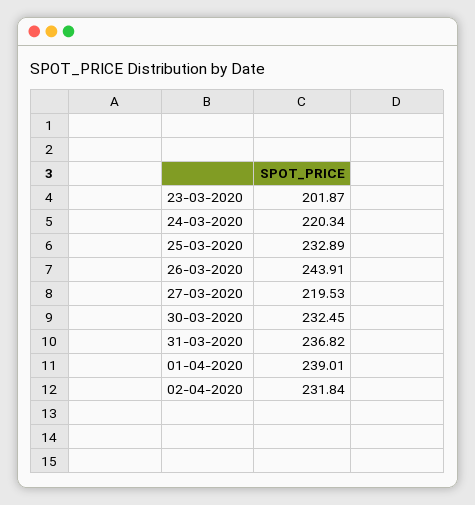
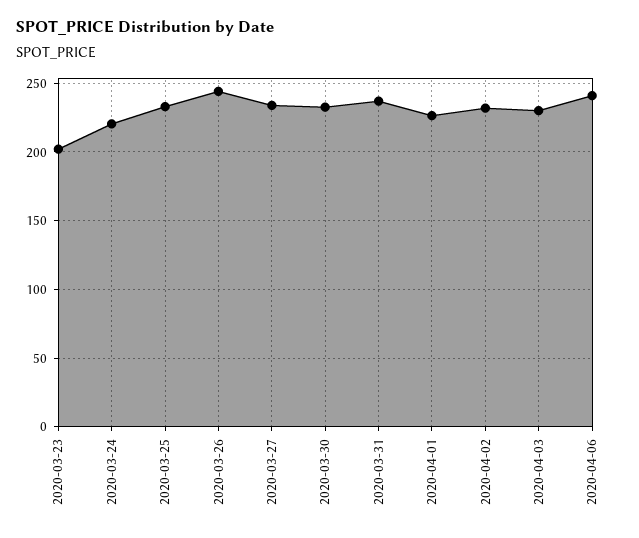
27-03-2020: 219.53 -> 235
01-04-2020: 239.01 -> 225
2020-04-03: none -> 230
2020-04-06: none -> 240

